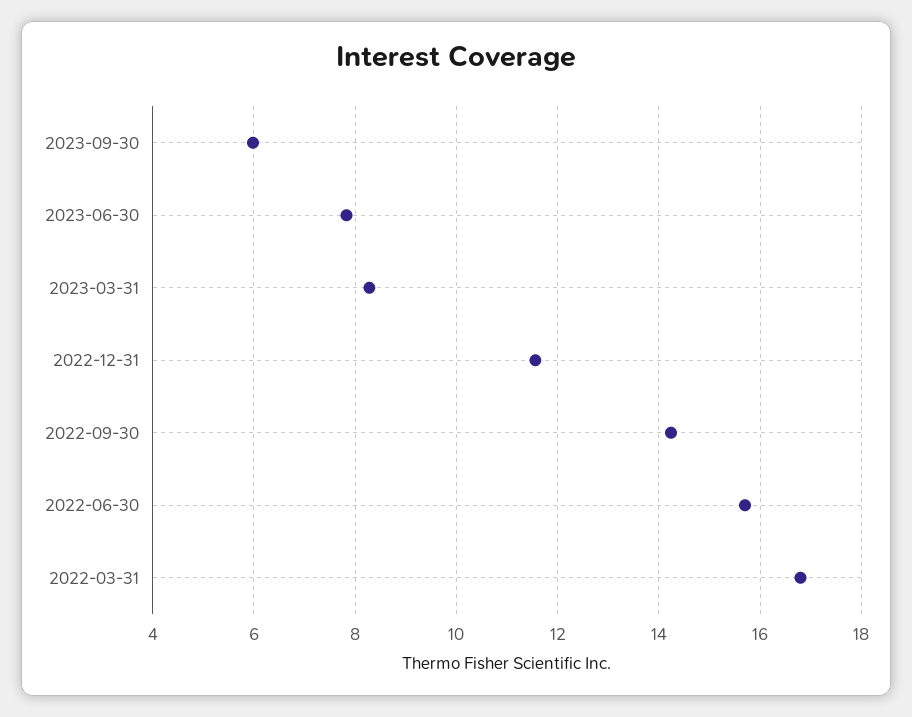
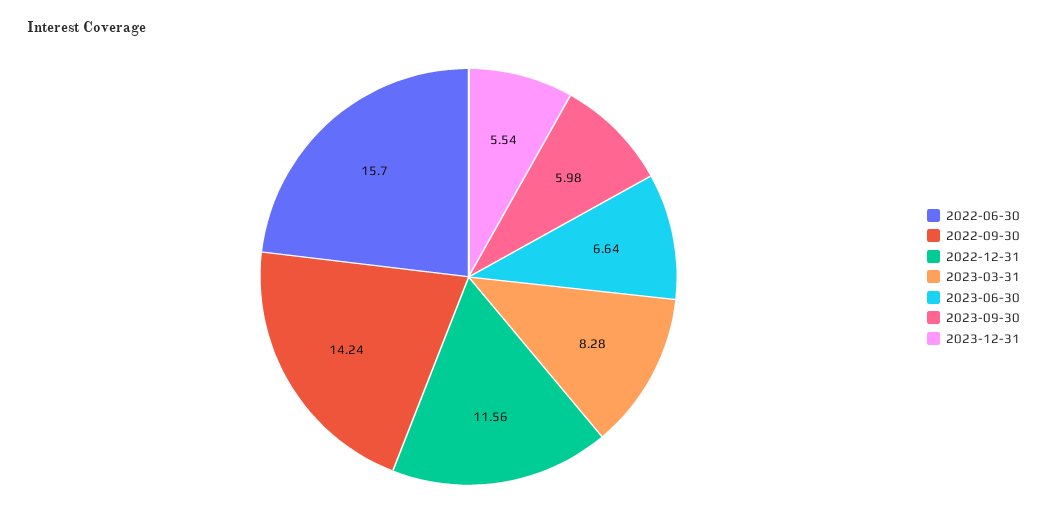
2023-06-30: 7.8 -> 6.64
2022-03-31: 16.8 -> none
2023-12-31: none -> 5.54

